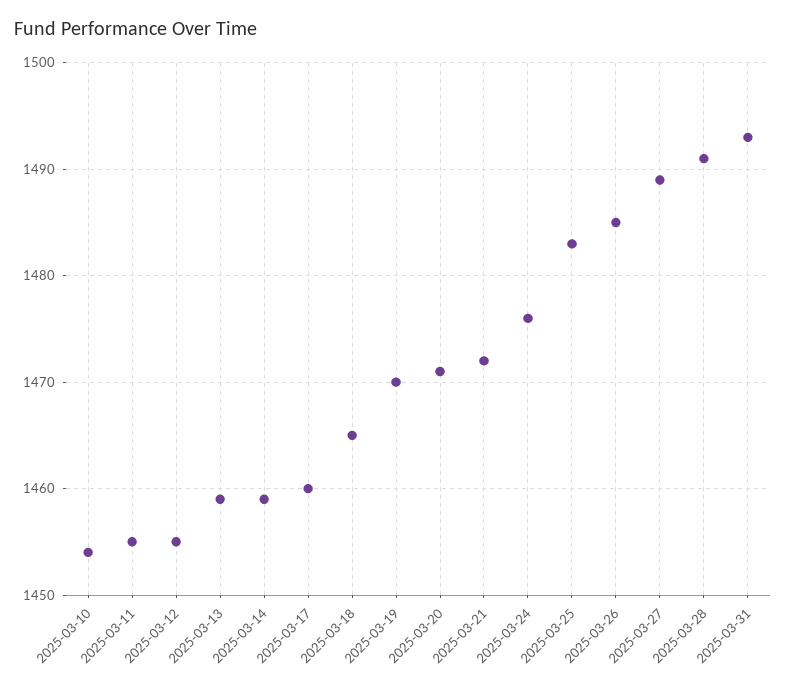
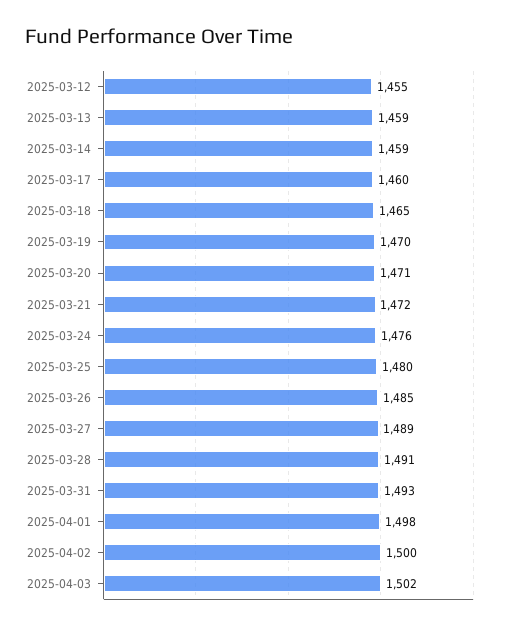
2025-03-10: 1454 -> none
2025-03-11: 1455 -> none
2025-03-25: 1483 -> 1480
2025-04-01: none -> 1498
2025-04-02: none -> 1500
2025-04-03: none -> 1502

